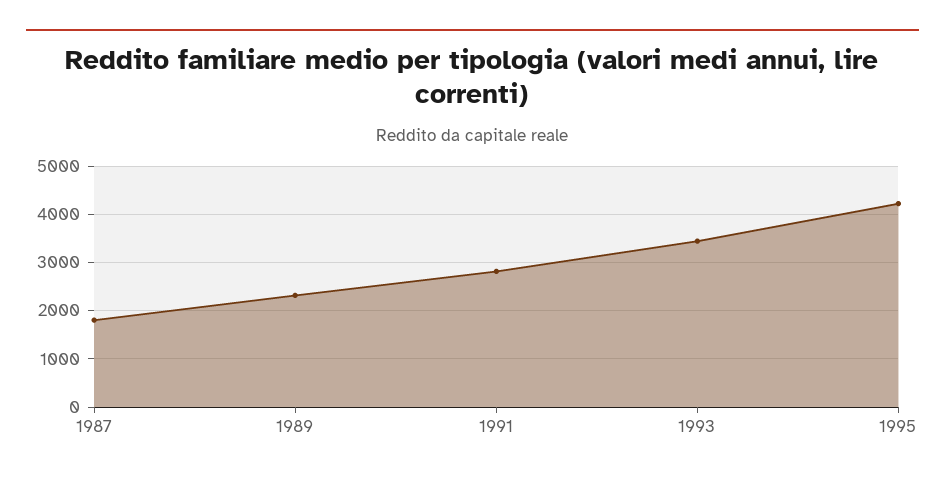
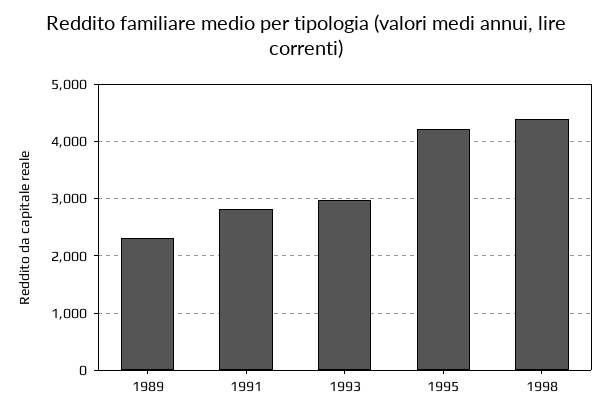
1987: 1800 -> none
1993: 3400 -> 3000
1998: none -> 4400

